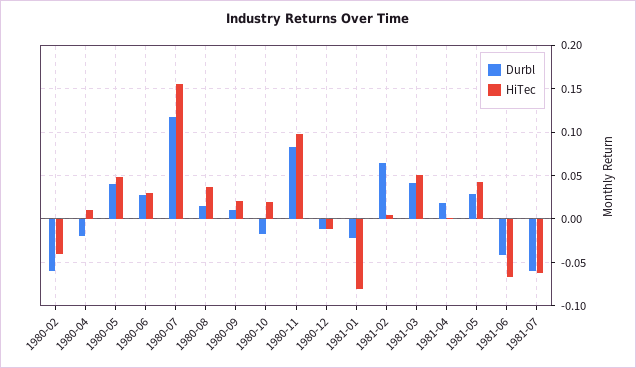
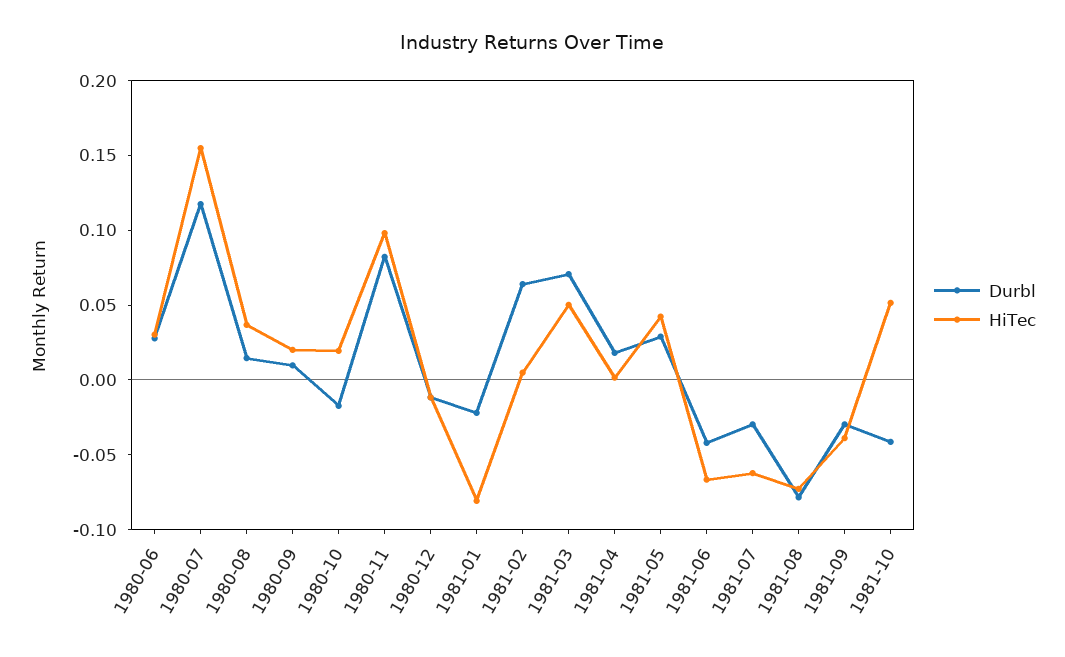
Durbl, 1980-02: -0.06 -> none
HiTec, 1980-02: -0.04 -> none
Durbl, 1980-04: -0.02 -> none
HiTec, 1980-04: 0.01 -> none
Durbl, 1980-05: 0.04 -> none
HiTec, 1980-05: 0.05 -> none
Durbl, 1981-03: 0.04 -> 0.07
Durbl, 1981-07: -0.06 -> -0.03
Durbl, 1981-08: none -> -0.08
HiTec, 1981-08: none -> -0.07
Durbl, 1981-09: none -> -0.03
HiTec, 1981-09: none -> -0.04
Durbl, 1981-10: none -> -0.04
HiTec, 1981-10: none -> 0.05

